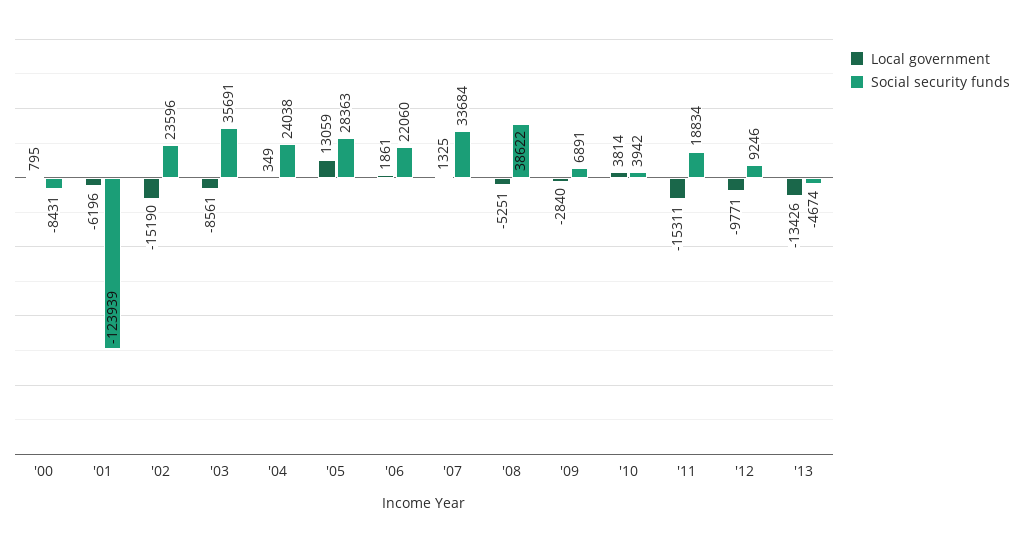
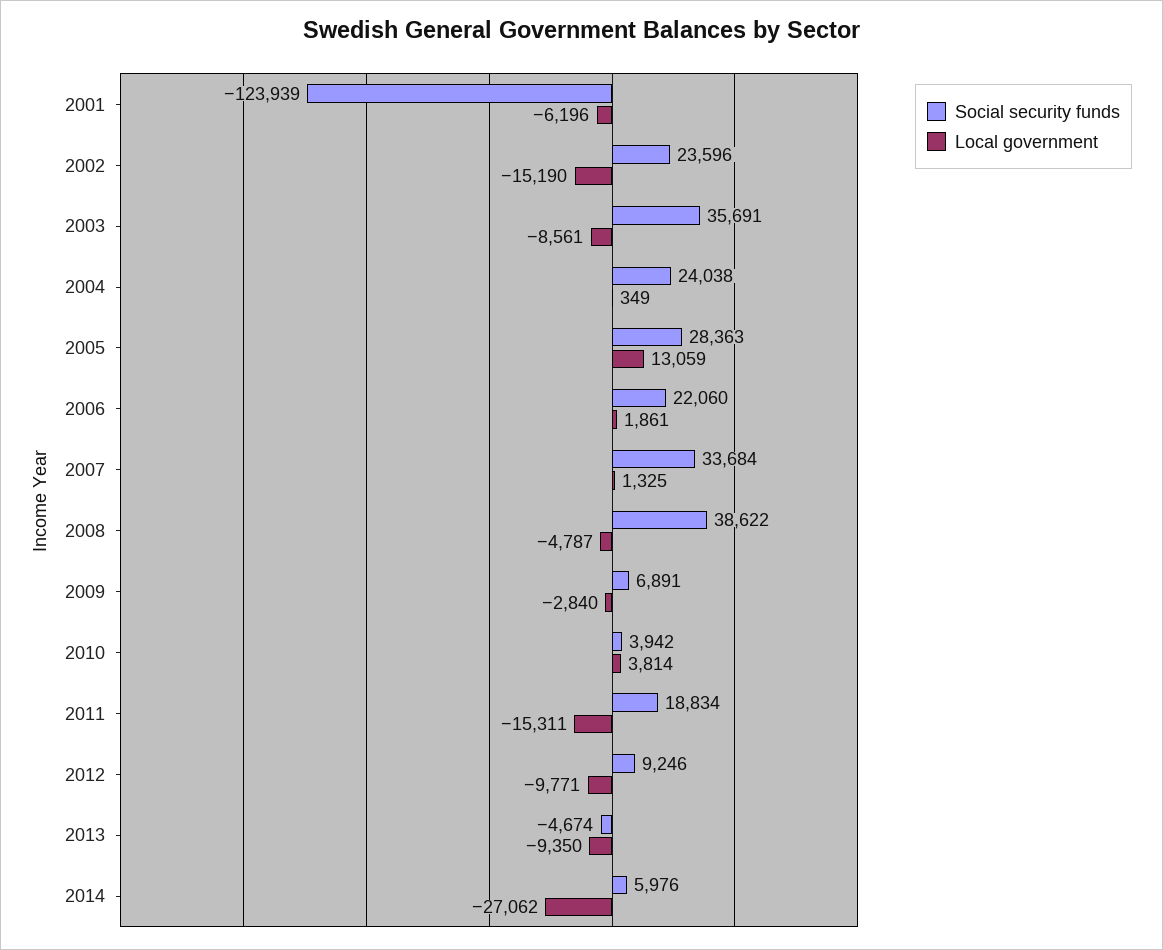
Local government, '00: 795 -> none
Social security funds, '00: -8431 -> none
Local government, '08: -5251 -> -4787
Local government, '13: -13426 -> -9350
Social security funds, 2014: none -> 5976
Local government, 2014: none -> -27062

